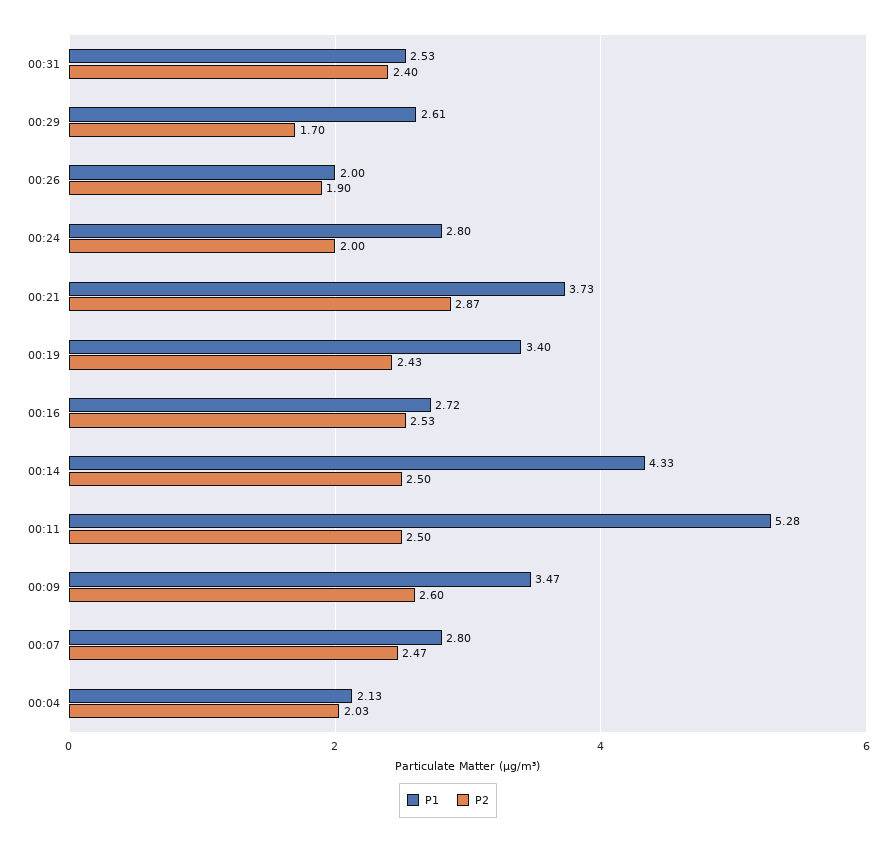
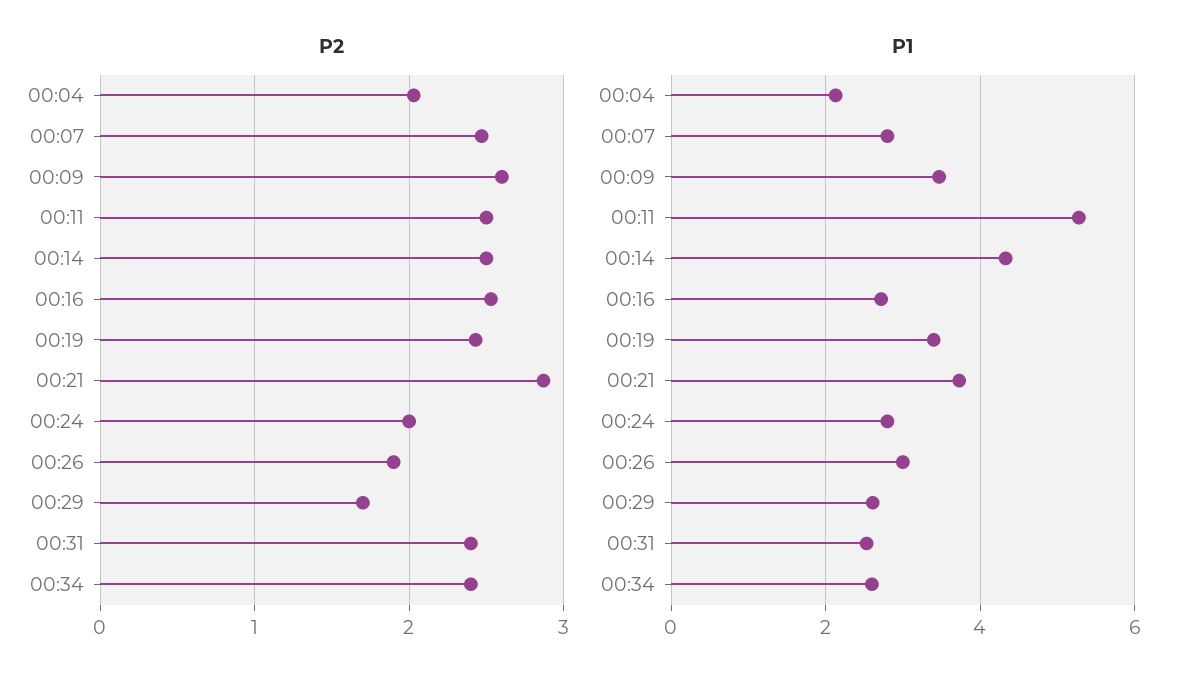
P1, 00:26: 2 -> 3
P2, 00:34: none -> 2.4
P1, 00:34: none -> 2.6

